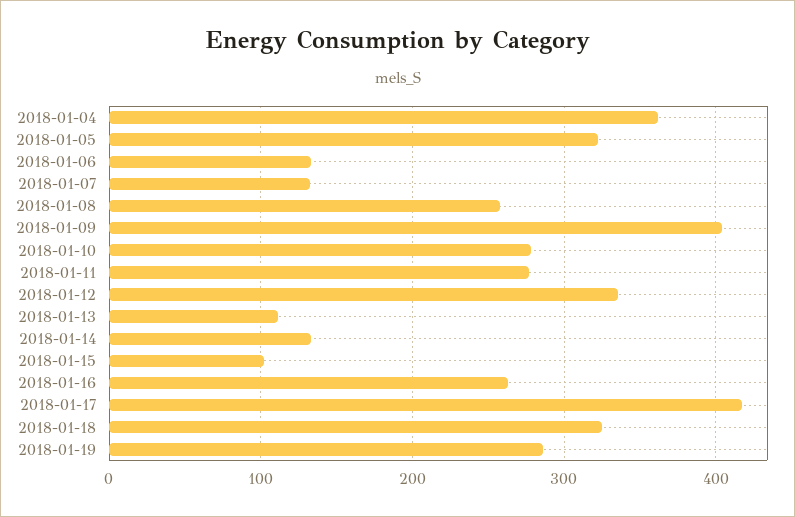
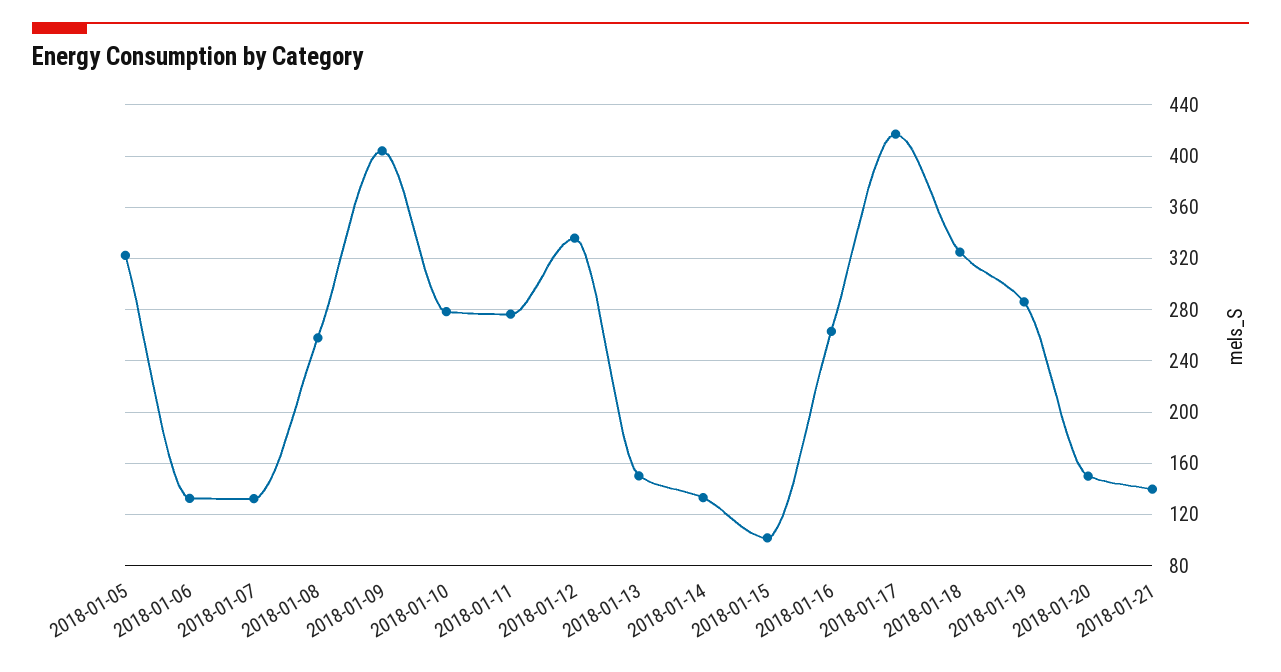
2018-01-04: 360 -> none
2018-01-13: 110 -> 150
2018-01-20: none -> 150
2018-01-21: none -> 140

